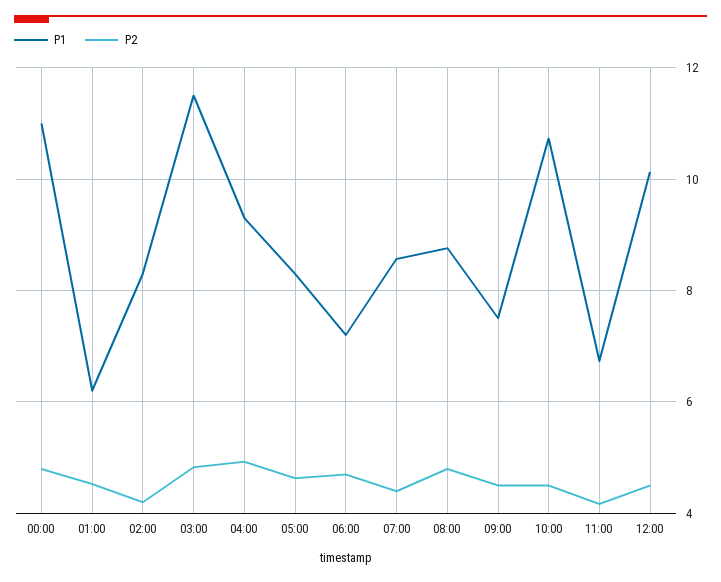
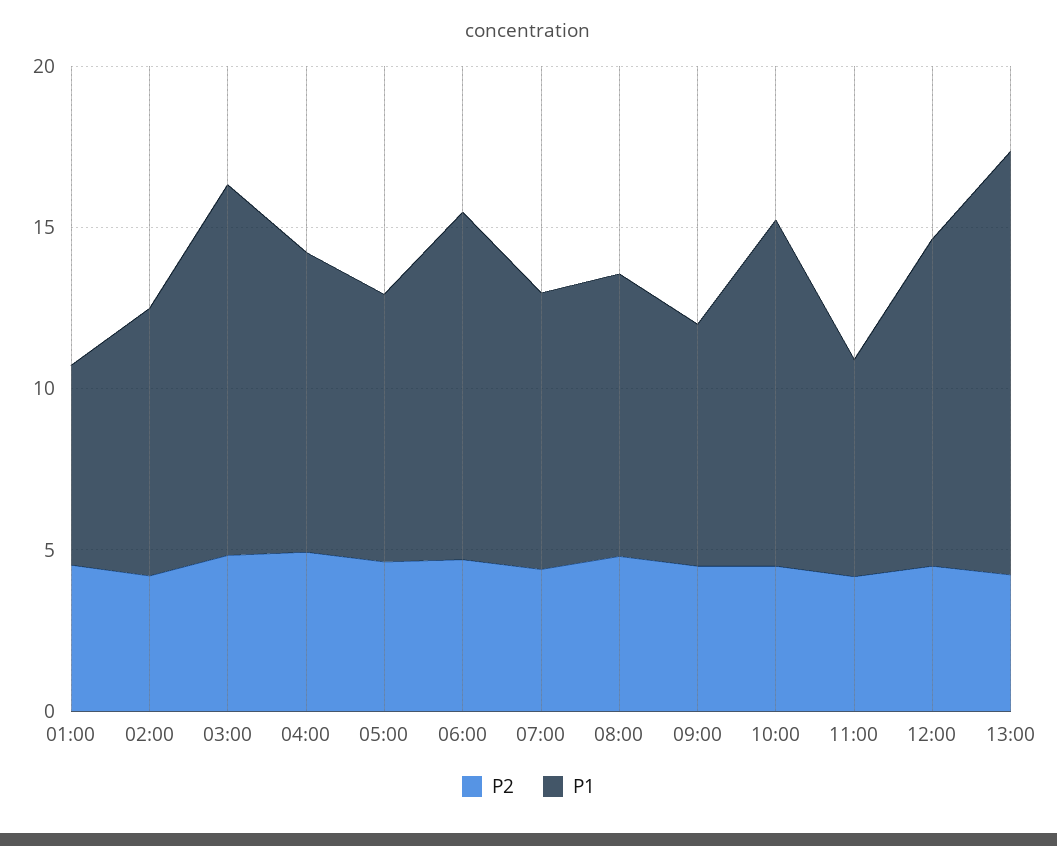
P1, 00:00: 11 -> none
P2, 00:00: 4.8 -> none
P1, 06:00: 7.2 -> 11
P2, 13:00: none -> 4
P1, 13:00: none -> 13

